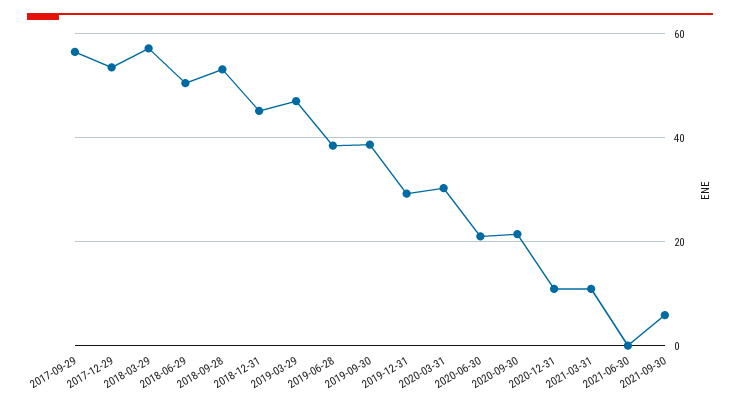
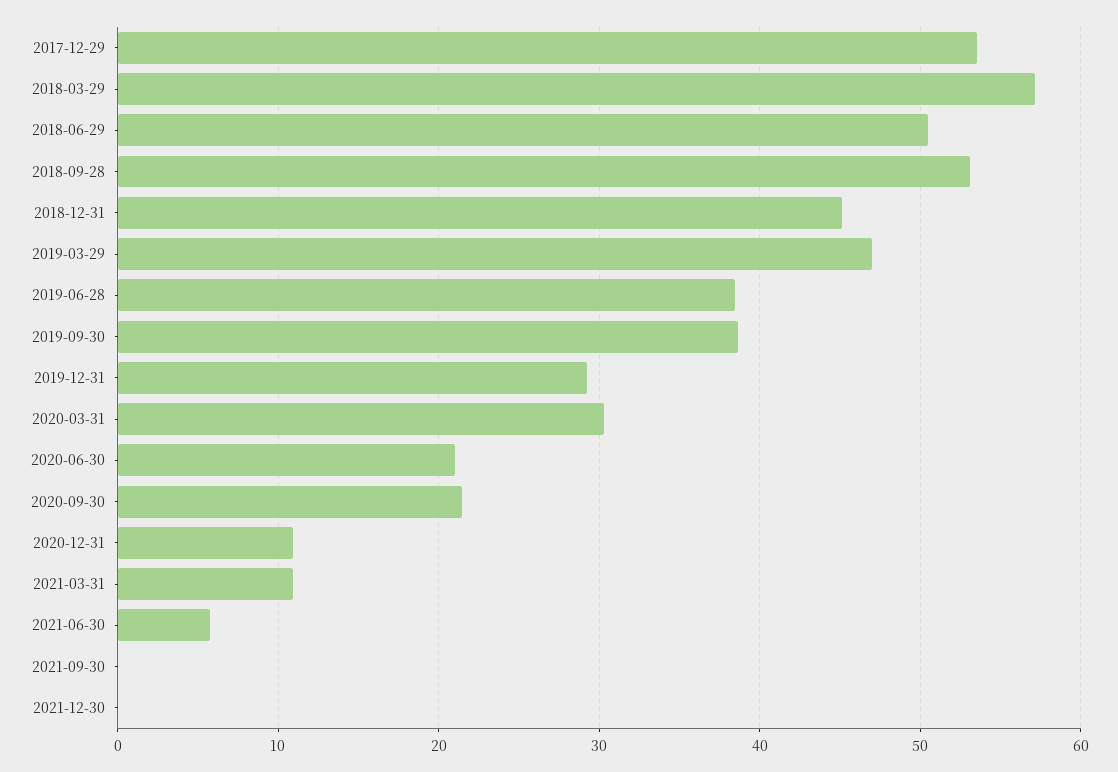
2017-09-29: 56 -> none
2021-06-30: 0 -> 6
2021-09-30: 6 -> 0
2021-12-30: none -> 0

